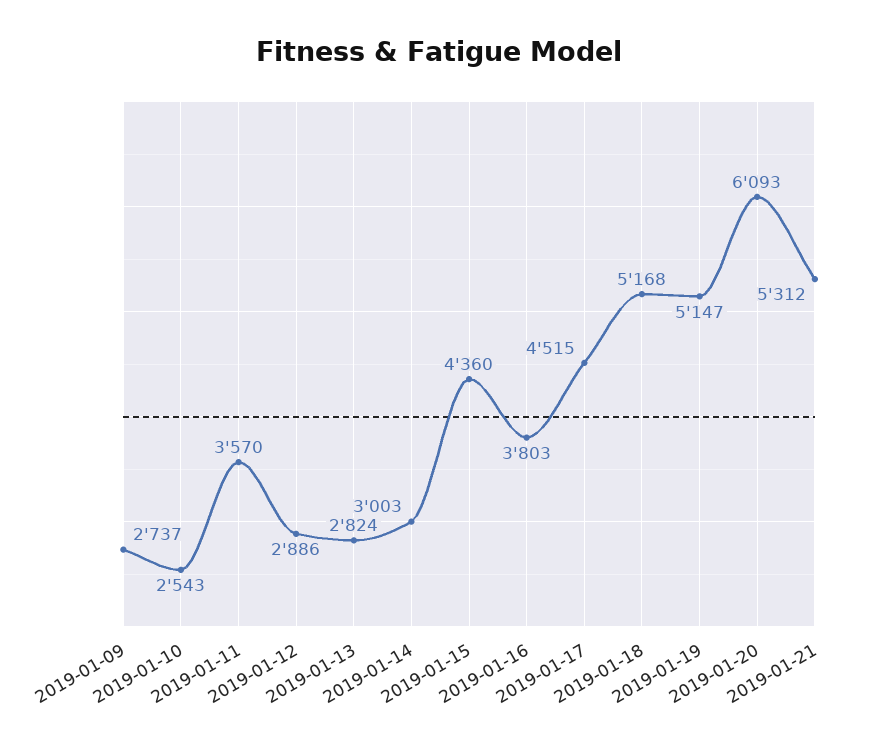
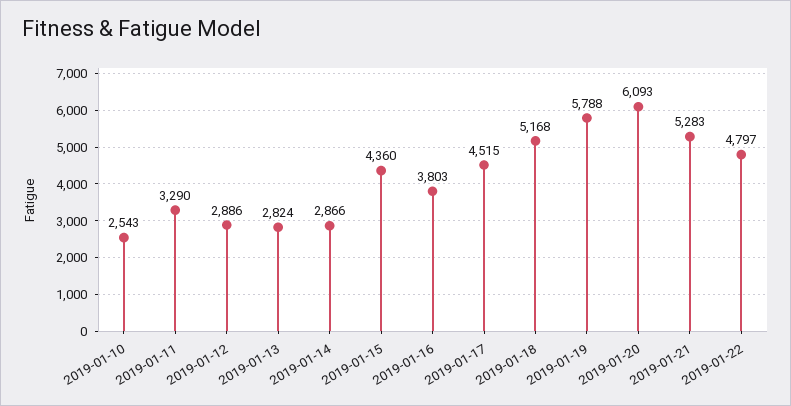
2019-01-09: 2737 -> none
2019-01-11: 3570 -> 3290
2019-01-14: 3003 -> 2866
2019-01-19: 5147 -> 5788
2019-01-21: 5312 -> 5283
2019-01-22: none -> 4797

